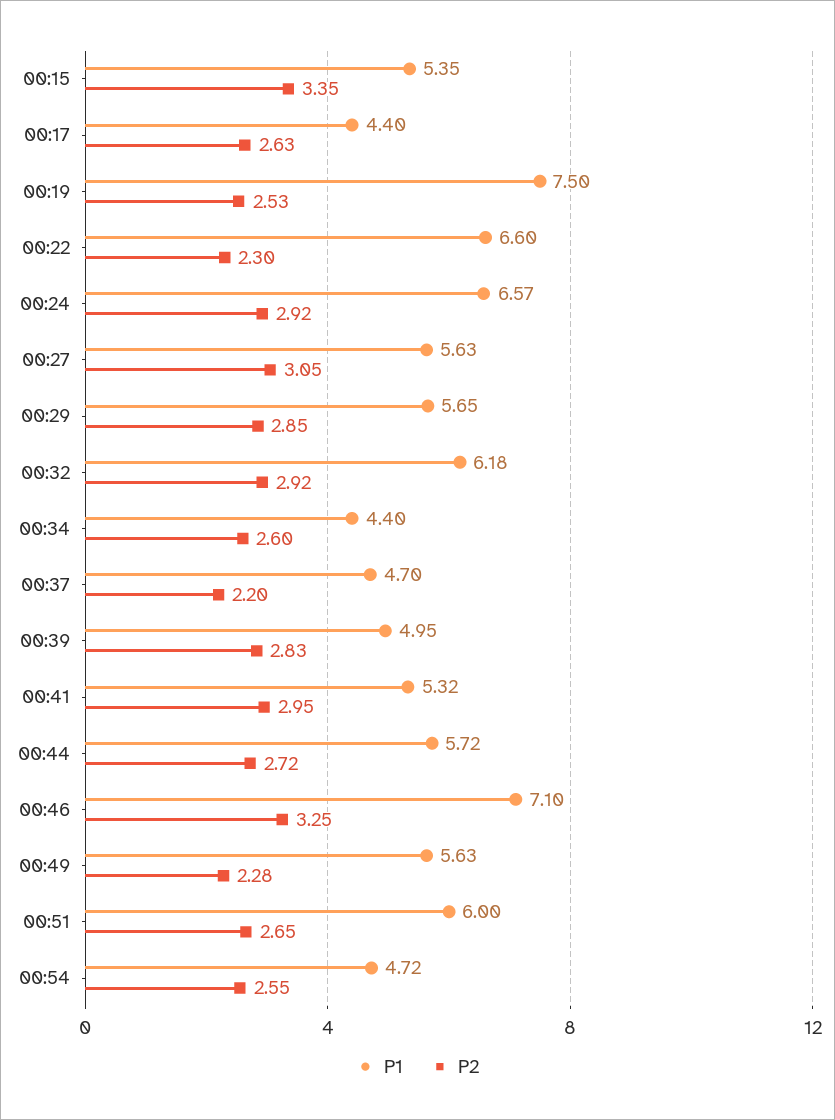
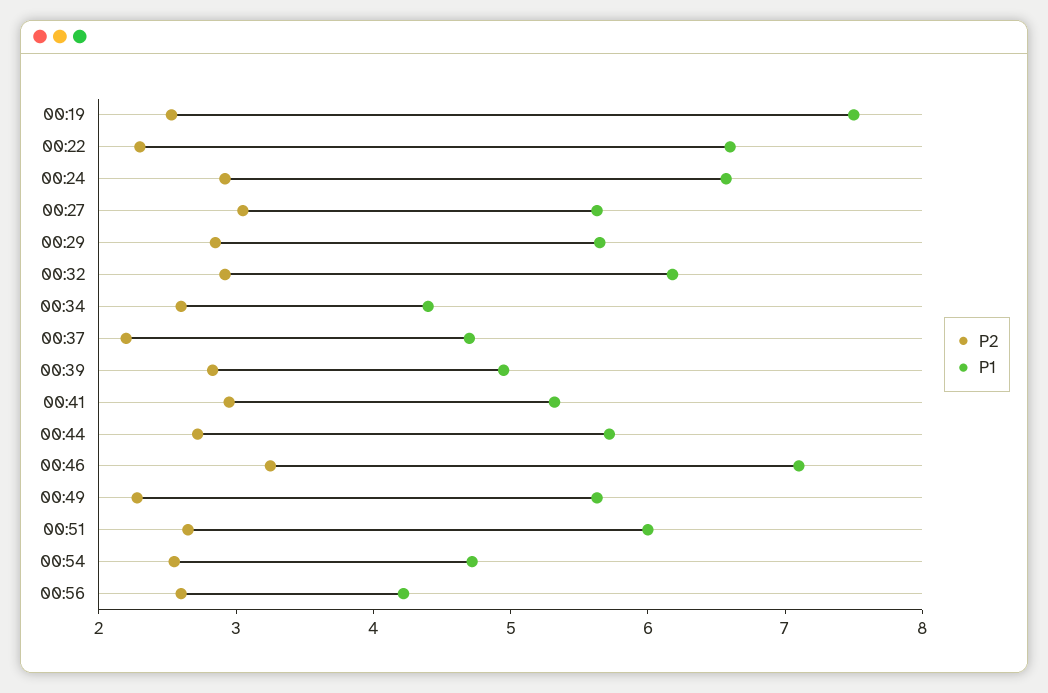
P1, 00:15: 5.35 -> none
P2, 00:15: 3.35 -> none
P1, 00:17: 4.4 -> none
P2, 00:17: 2.63 -> none
P2, 00:56: none -> 2.6
P1, 00:56: none -> 4.2

